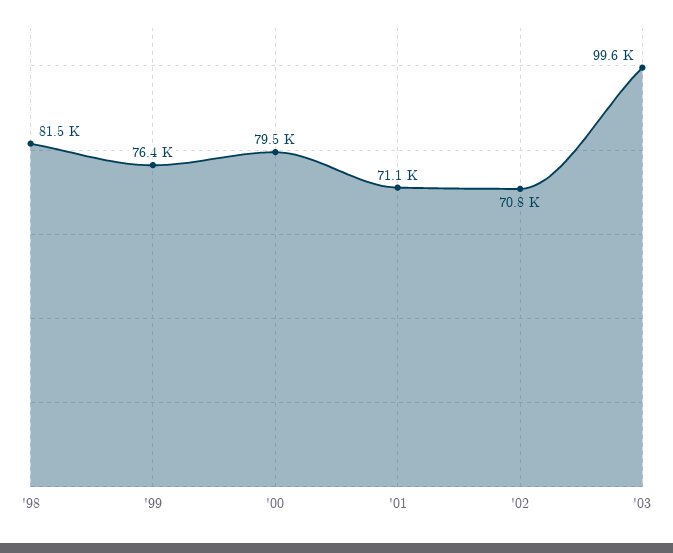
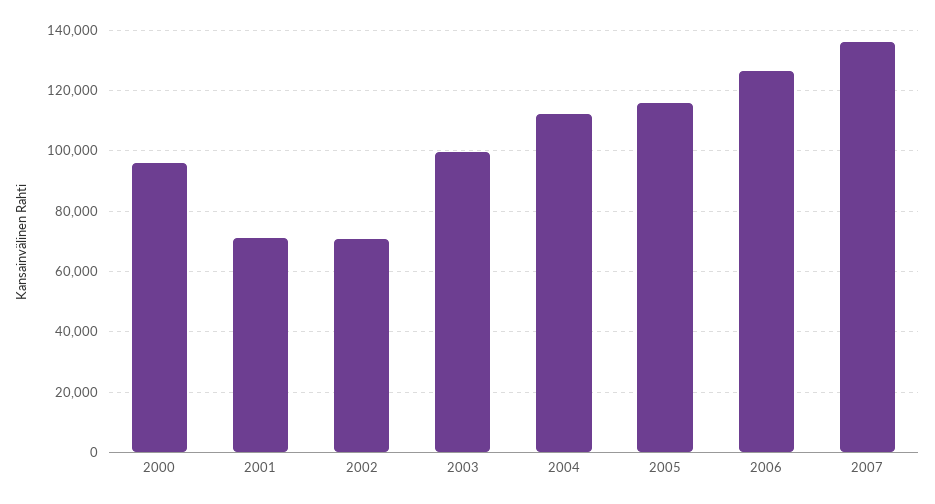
'98: 81500 -> none
'99: 76400 -> none
'00: 79500 -> 96000
2004: none -> 112000
2005: none -> 116000
2006: none -> 126000
2007: none -> 136000

